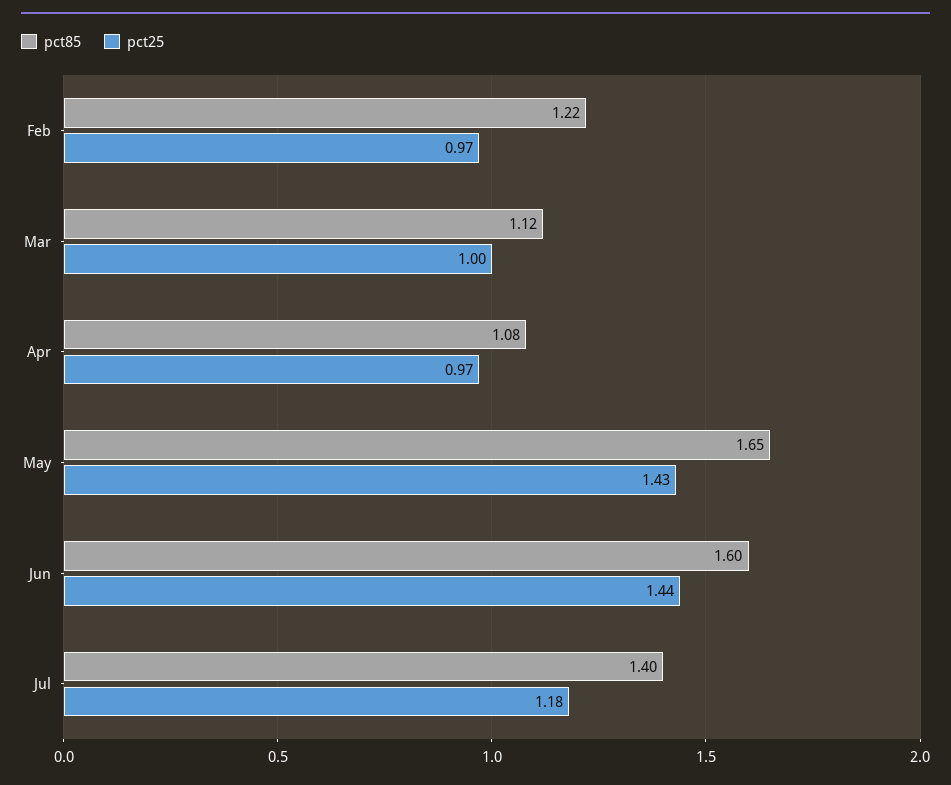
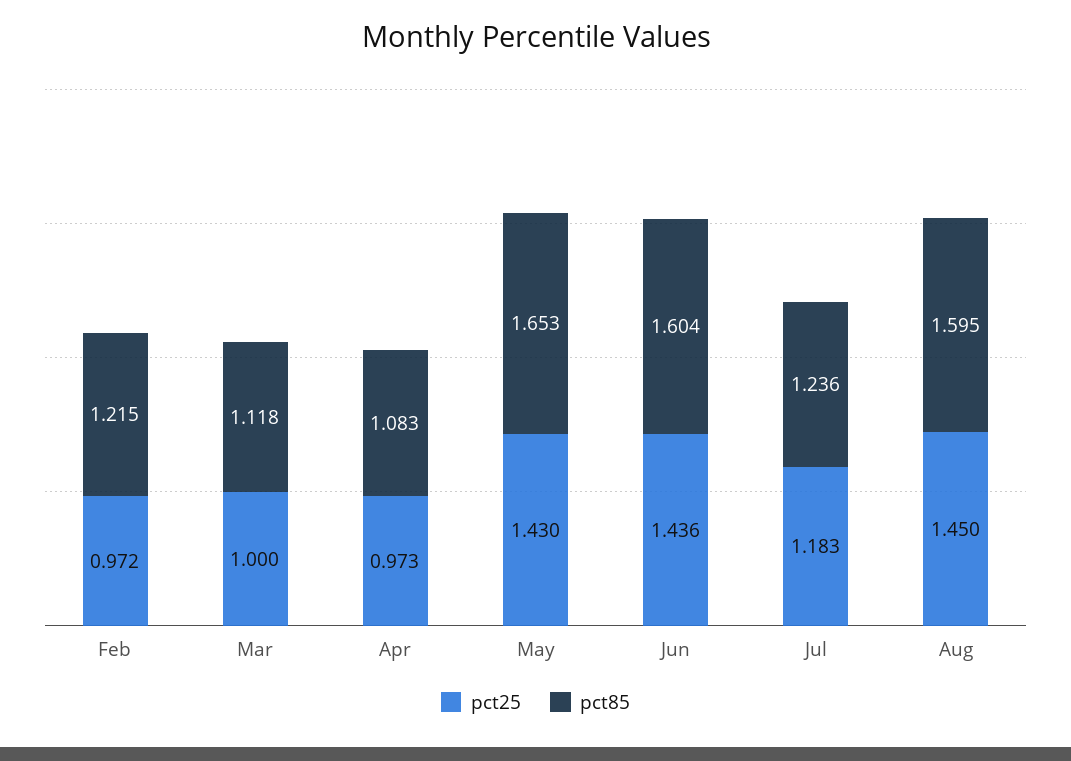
pct85, Jul: 1.4 -> 1.236
pct25, Aug: none -> 1.45
pct85, Aug: none -> 1.595

